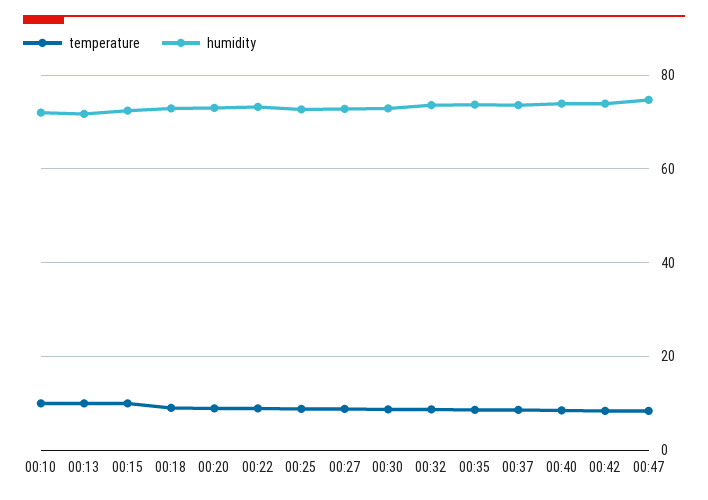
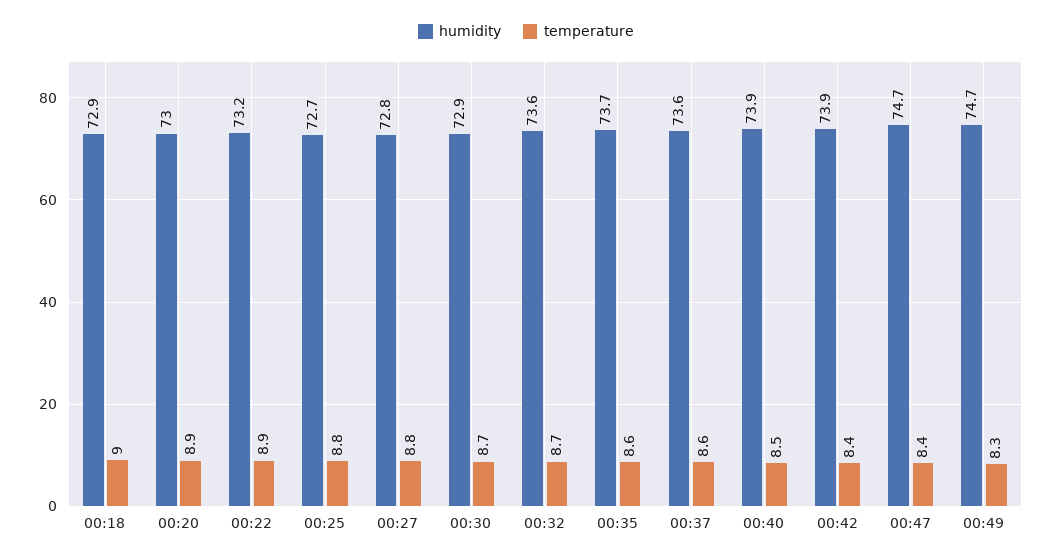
temperature, 00:10: 10 -> none
humidity, 00:10: 72 -> none
temperature, 00:13: 10 -> none
humidity, 00:13: 72 -> none
temperature, 00:15: 10 -> none
humidity, 00:15: 72 -> none
humidity, 00:49: none -> 74.7
temperature, 00:49: none -> 8.3

